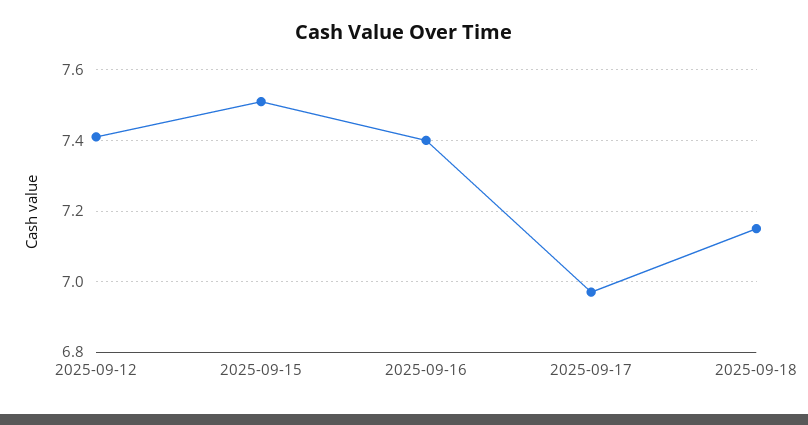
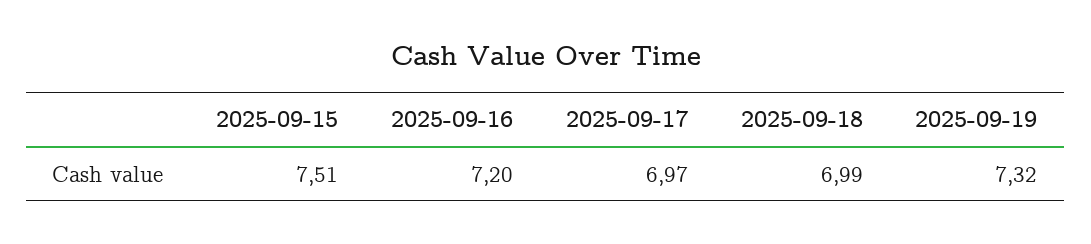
2025-09-12: 7.4 -> none
2025-09-16: 7.4 -> 7.2
2025-09-18: 7.15 -> 6.99
2025-09-19: none -> 7.32

